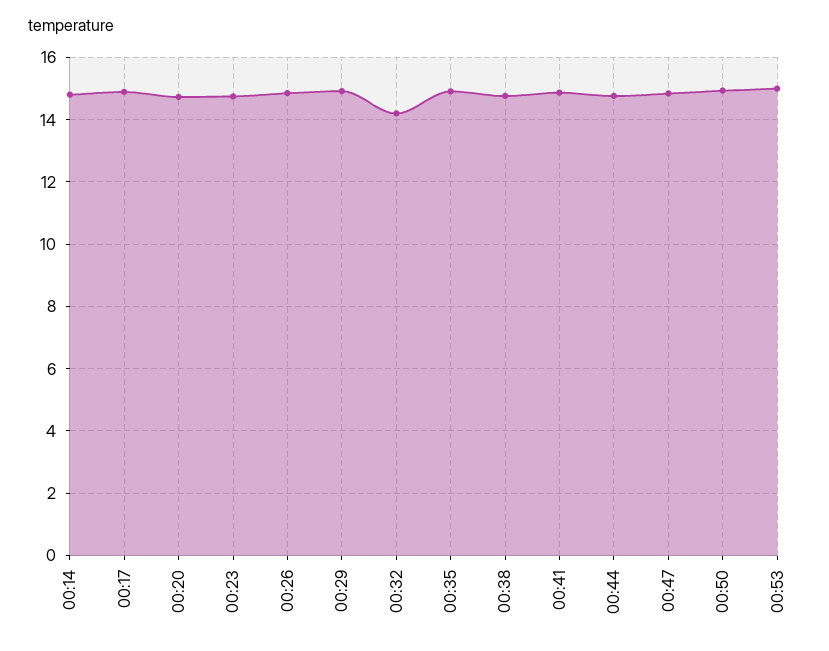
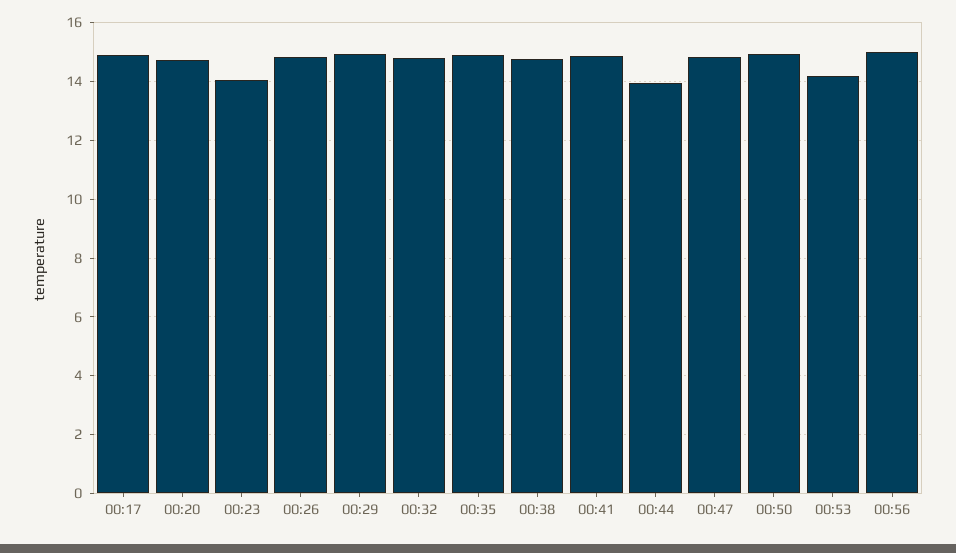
00:14: 14.8 -> none
00:23: 14.8 -> 14
00:32: 14.2 -> 14.75
00:44: 14.8 -> 14
00:53: 15 -> 14.25
00:56: none -> 15

